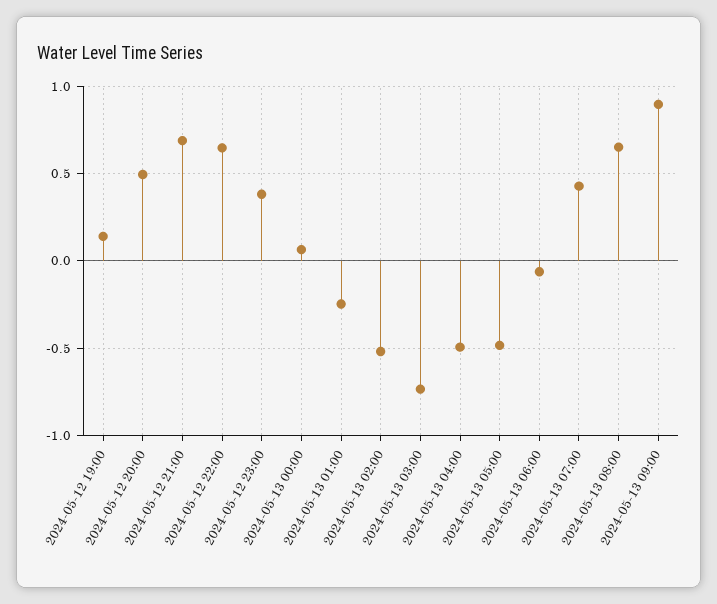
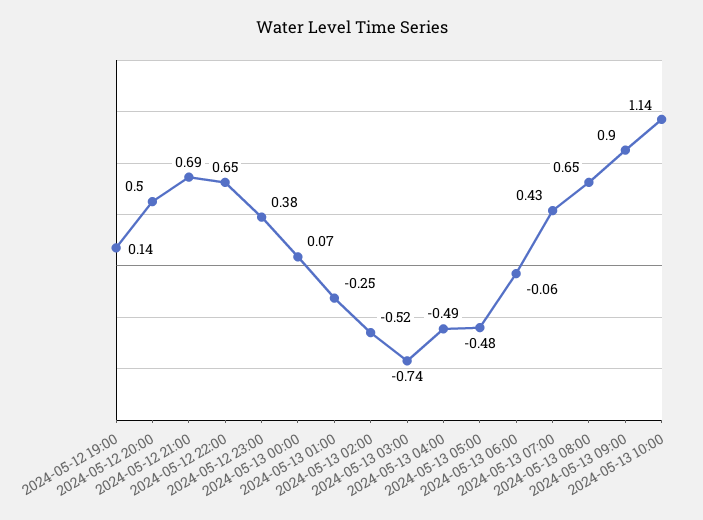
2024-05-13 10:00: none -> 1.14

